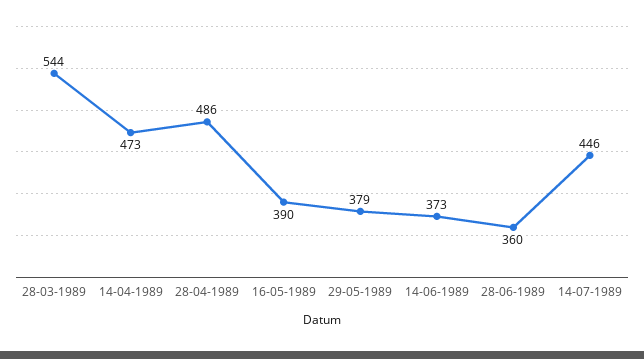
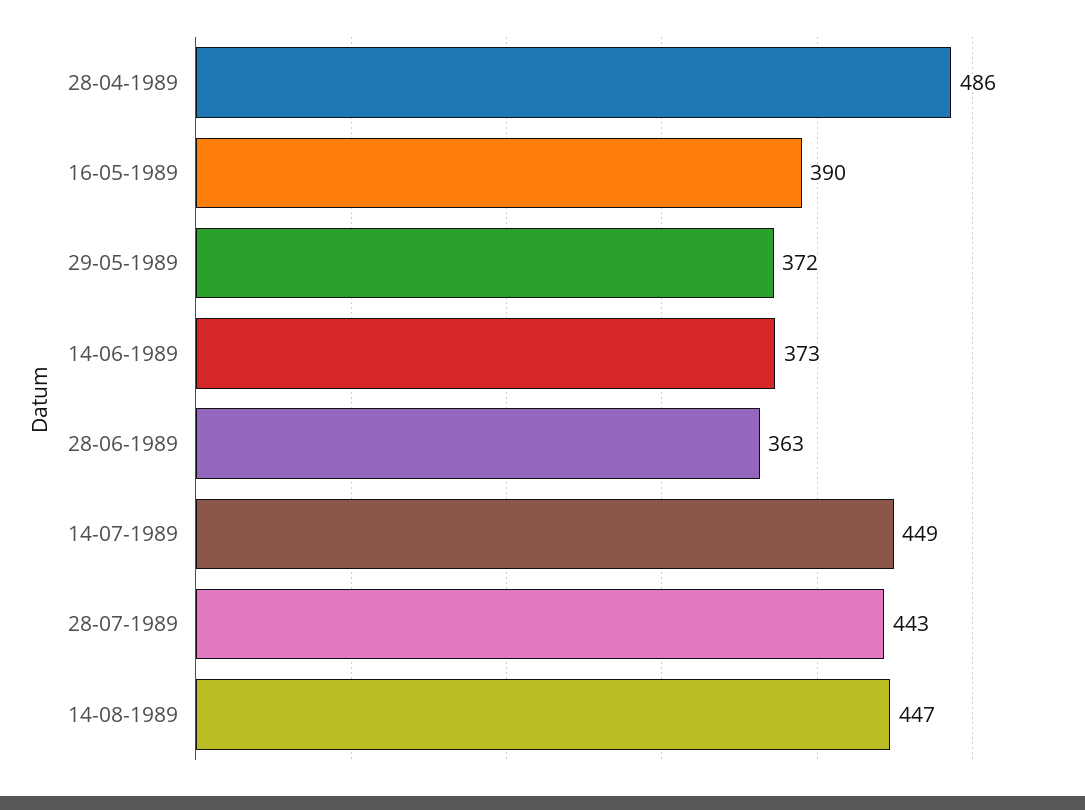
28-03-1989: 544 -> none
14-04-1989: 473 -> none
29-05-1989: 379 -> 372
28-06-1989: 360 -> 363
14-07-1989: 446 -> 449
28-07-1989: none -> 443
14-08-1989: none -> 447

